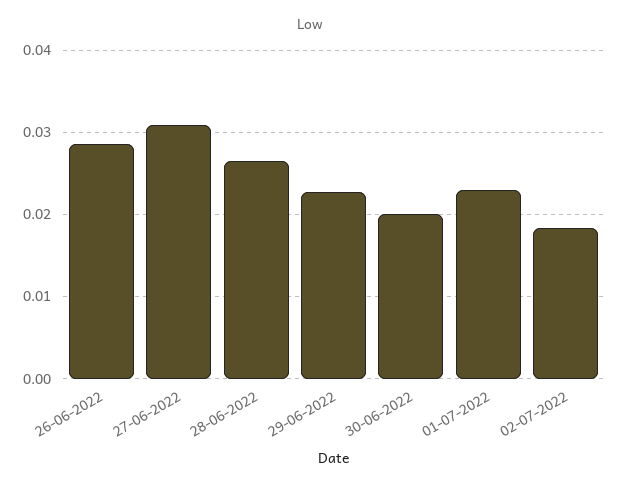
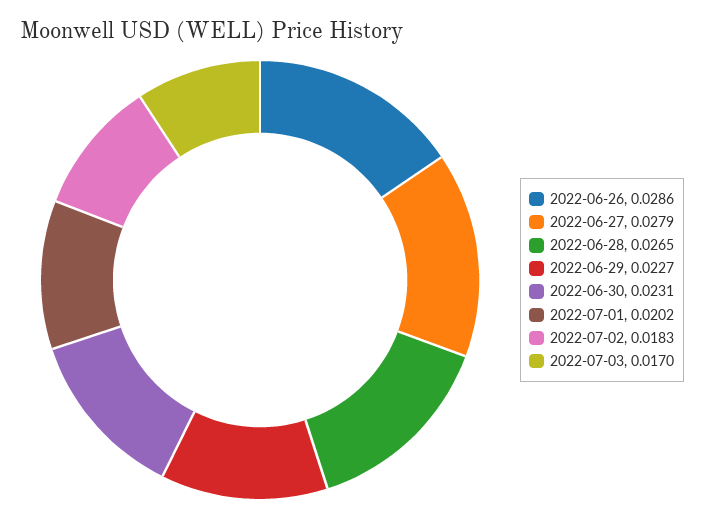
27-06-2022: 0.031 -> 0.0279
30-06-2022: 0.02 -> 0.0231
01-07-2022: 0.023 -> 0.0202
2022-07-03: none -> 0.017

